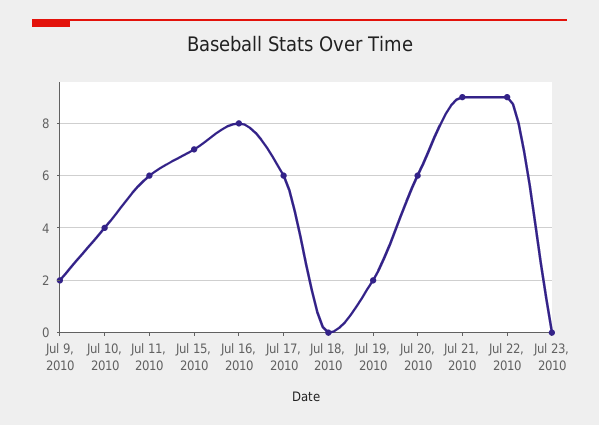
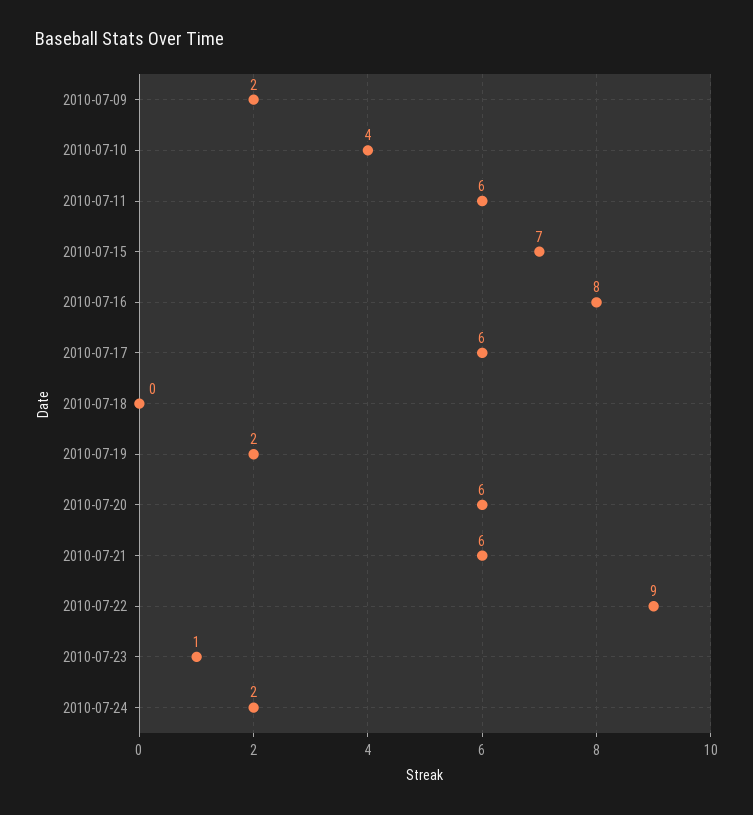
Jul 21, 2010: 9 -> 6
Jul 23, 2010: 0 -> 1
2010-07-24: none -> 2

